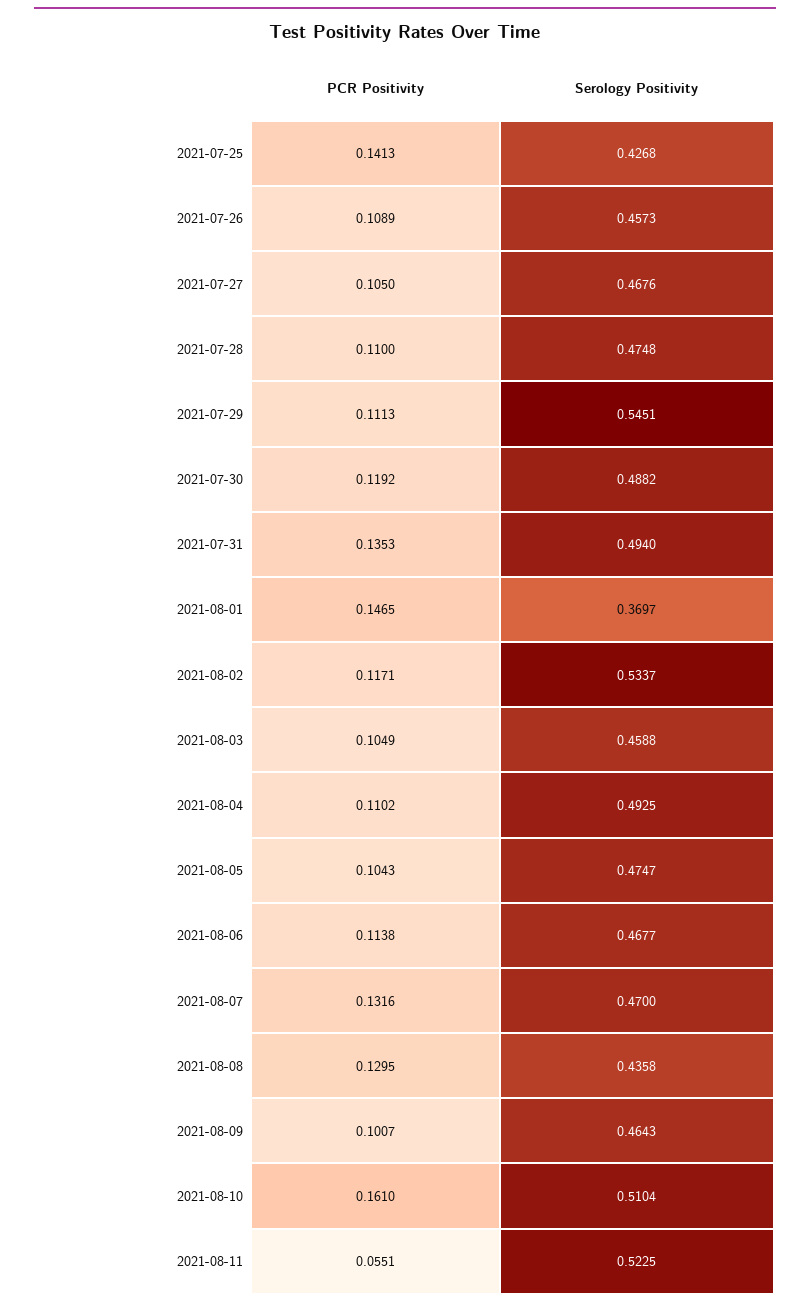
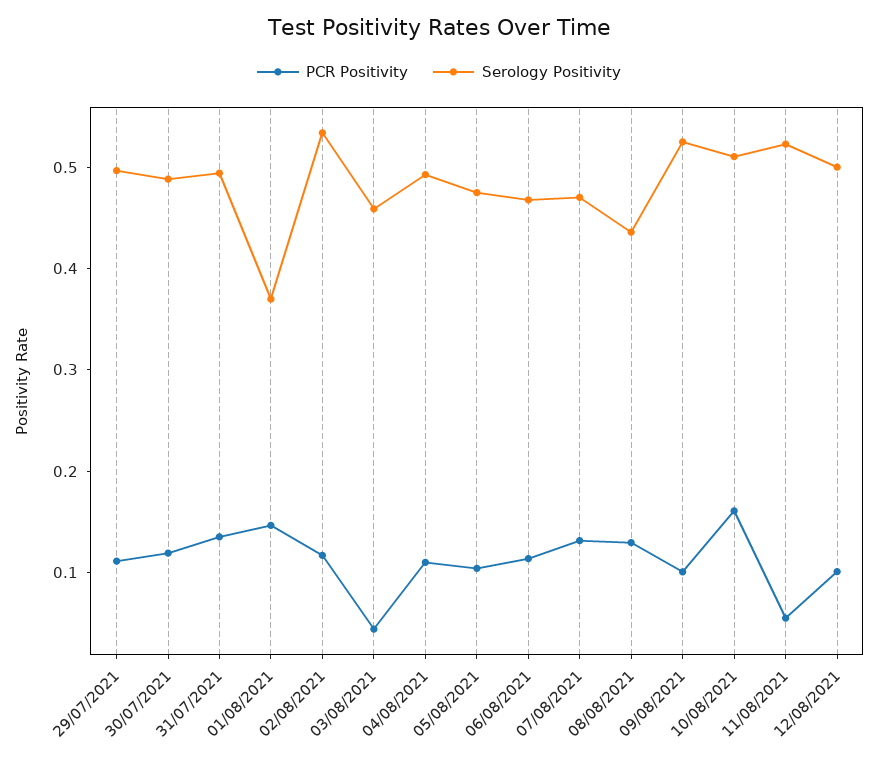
PCR Positivity, 2021-07-25: 0.1413 -> none
Serology Positivity, 2021-07-25: 0.4268 -> none
PCR Positivity, 2021-07-26: 0.1089 -> none
Serology Positivity, 2021-07-26: 0.4573 -> none
PCR Positivity, 2021-07-27: 0.105 -> none
Serology Positivity, 2021-07-27: 0.4676 -> none
PCR Positivity, 2021-07-28: 0.11 -> none
Serology Positivity, 2021-07-28: 0.4748 -> none
Serology Positivity, 2021-07-29: 0.5451 -> 0.5
PCR Positivity, 2021-08-03: 0.1049 -> 0.04
Serology Positivity, 2021-08-09: 0.4643 -> 0.52
PCR Positivity, 12/08/2021: none -> 0.1
Serology Positivity, 12/08/2021: none -> 0.5

